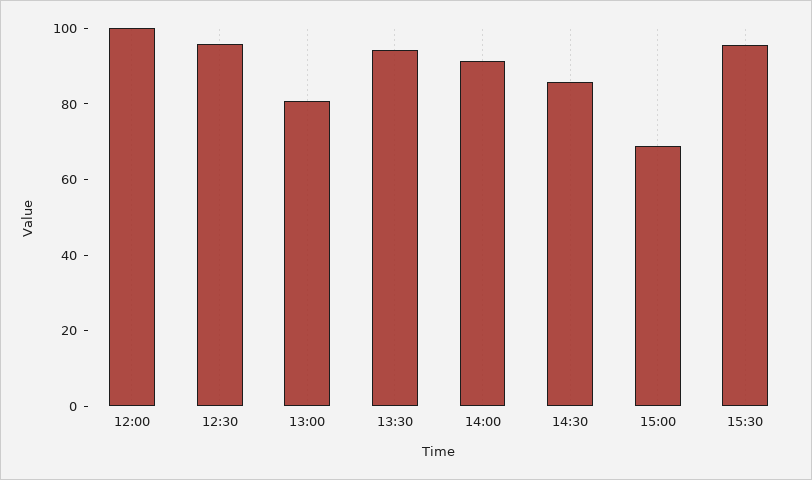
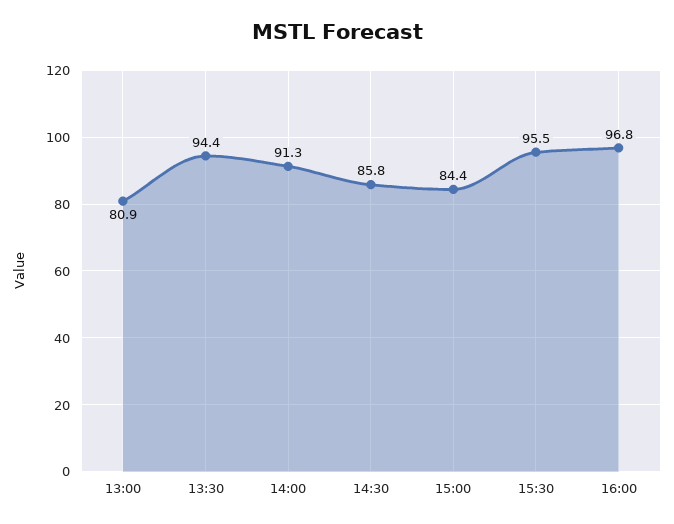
12:00: 100 -> none
12:30: 95 -> none
15:00: 70 -> 84.4
16:00: none -> 96.8

